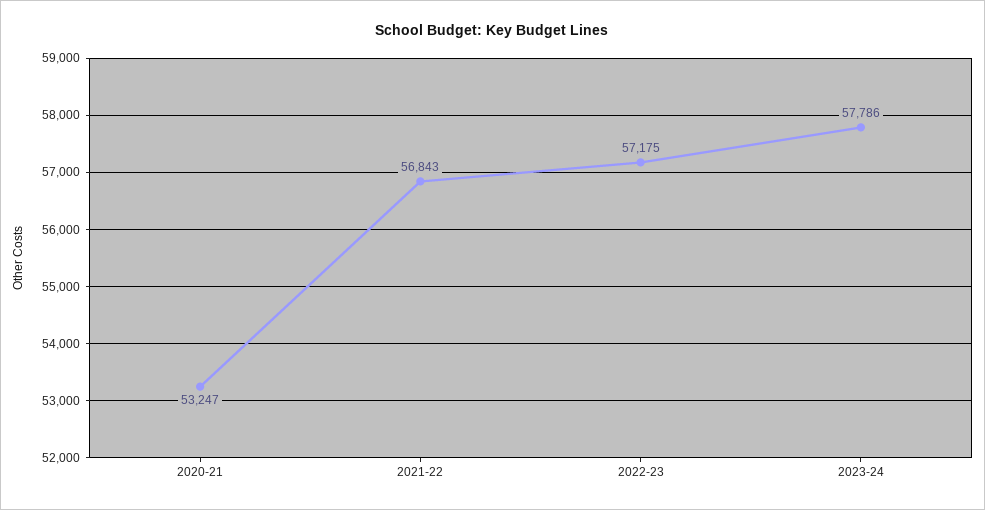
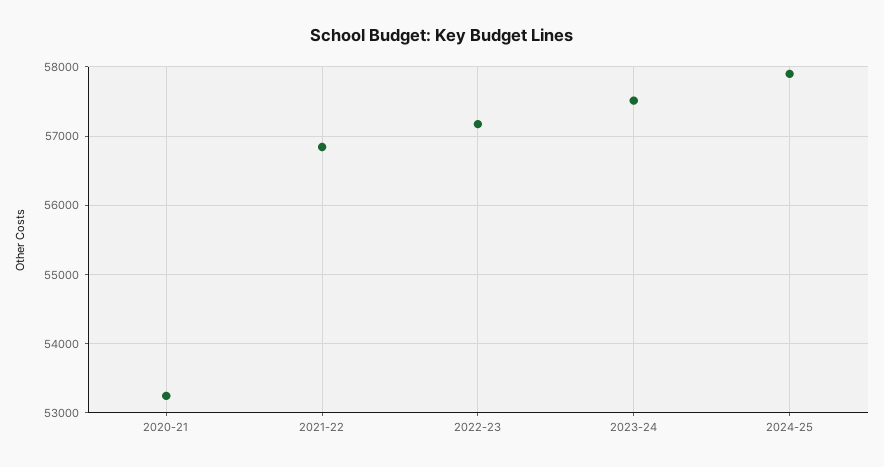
2023-24: 57786 -> 57500
2024-25: none -> 57900

